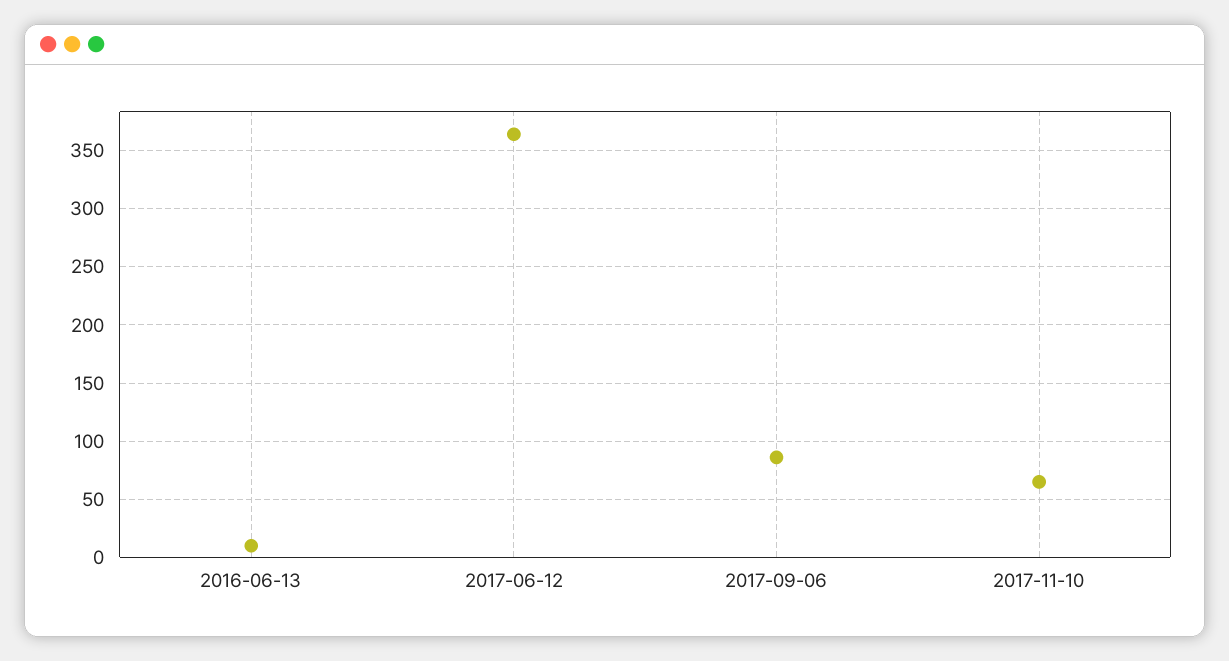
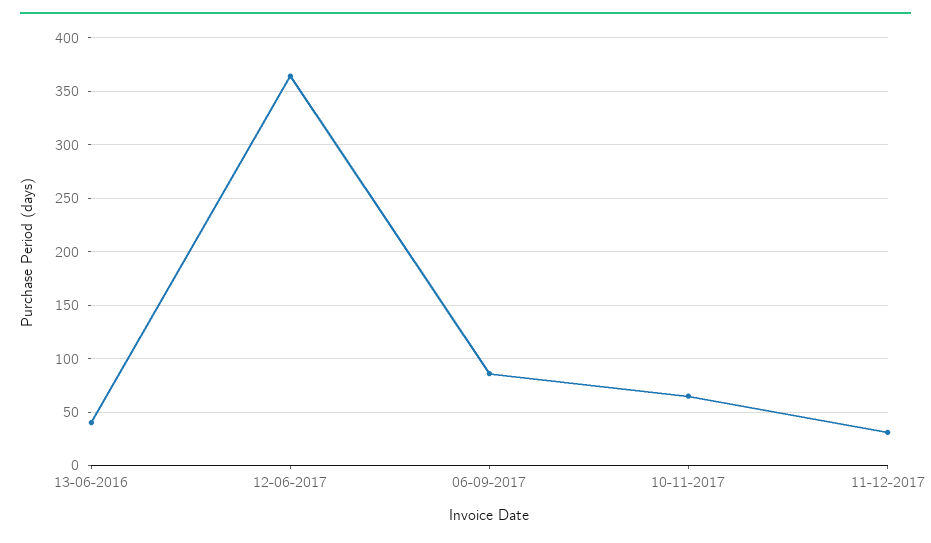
2016-06-13: 10 -> 40
11-12-2017: none -> 30

